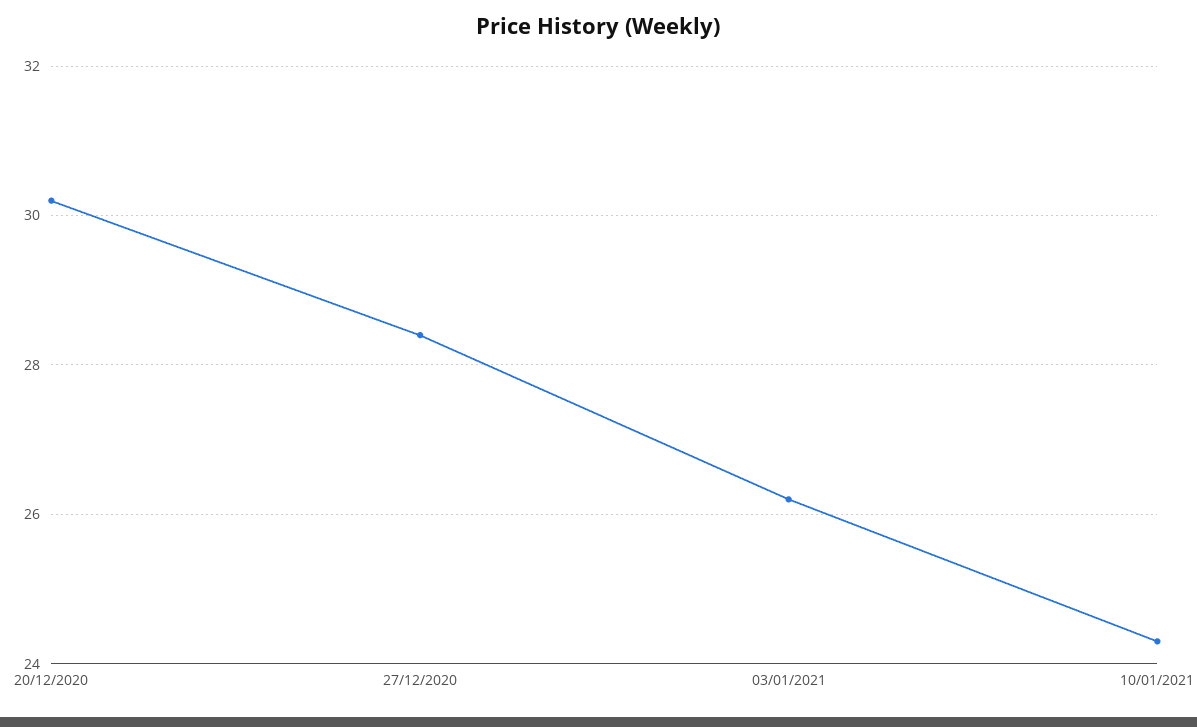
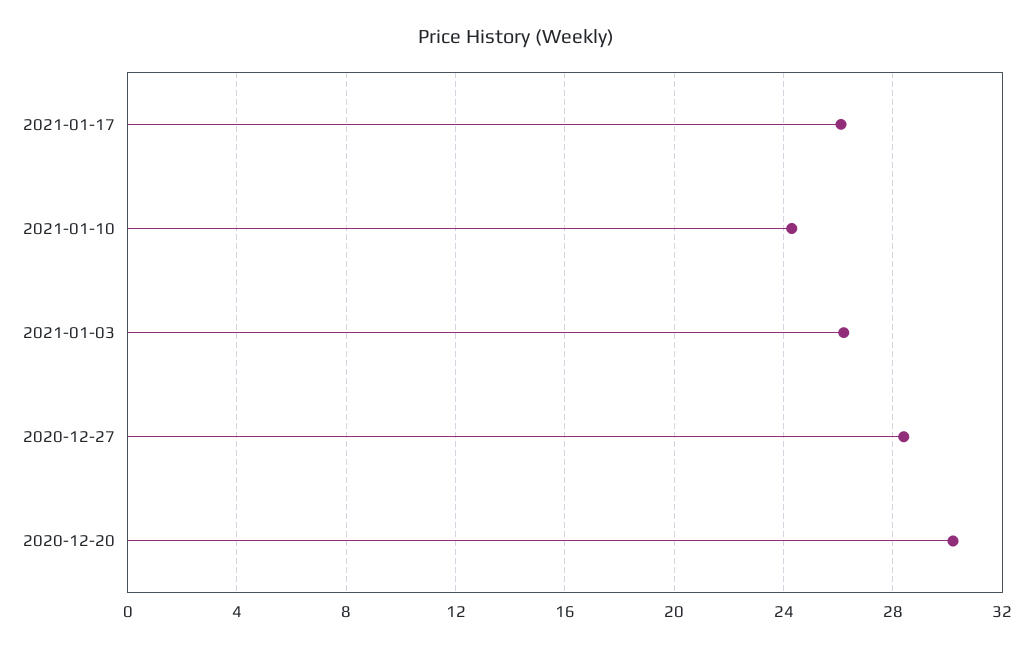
2021-01-17: none -> 26

